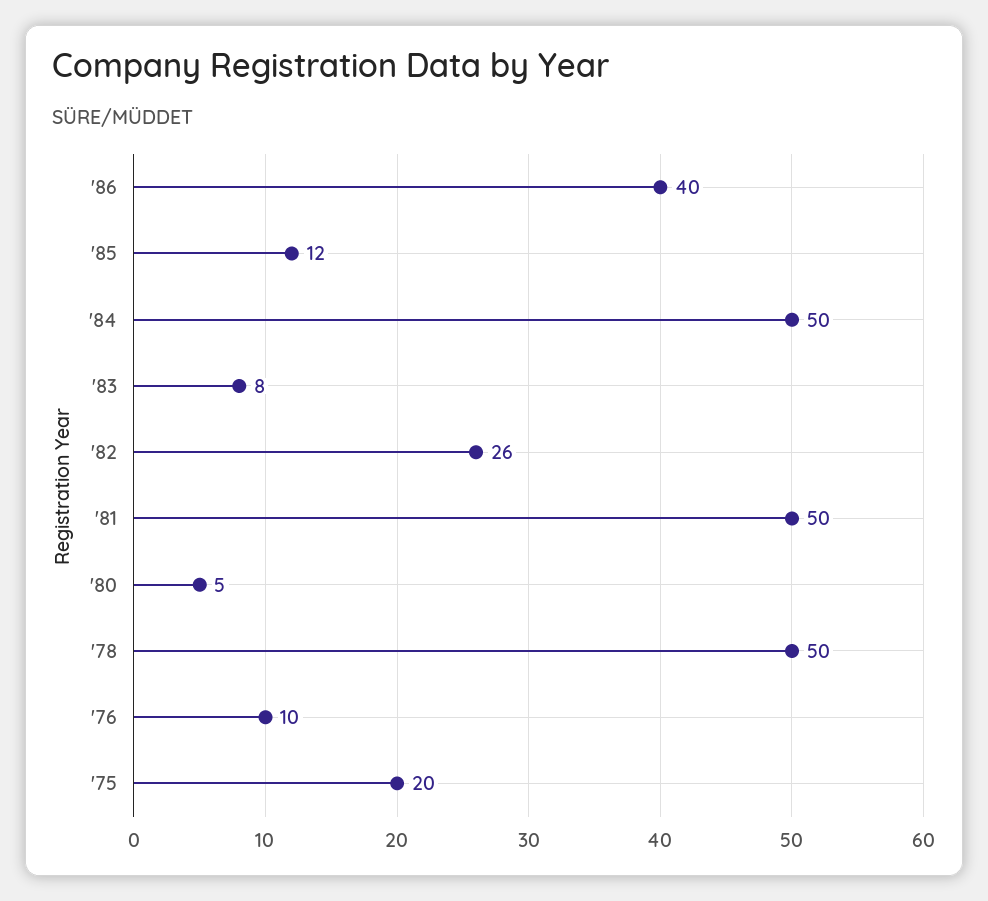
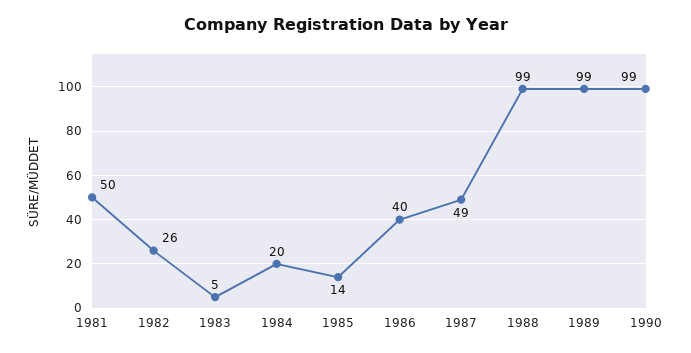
'85: 12 -> 14
'84: 50 -> 20
'83: 8 -> 5
'80: 5 -> none
'78: 50 -> none
'76: 10 -> none
'75: 20 -> none
1987: none -> 49
1988: none -> 99
1989: none -> 99
1990: none -> 99

